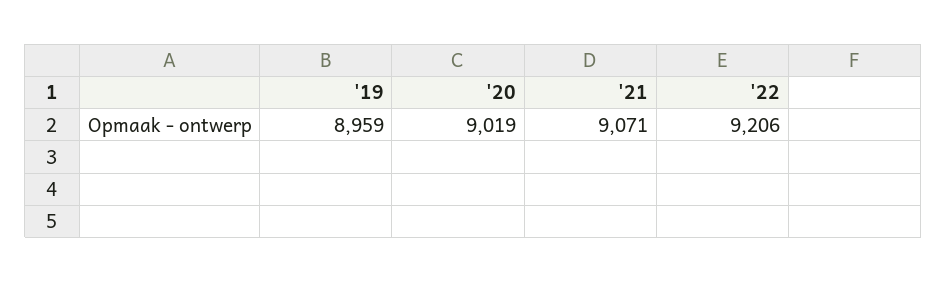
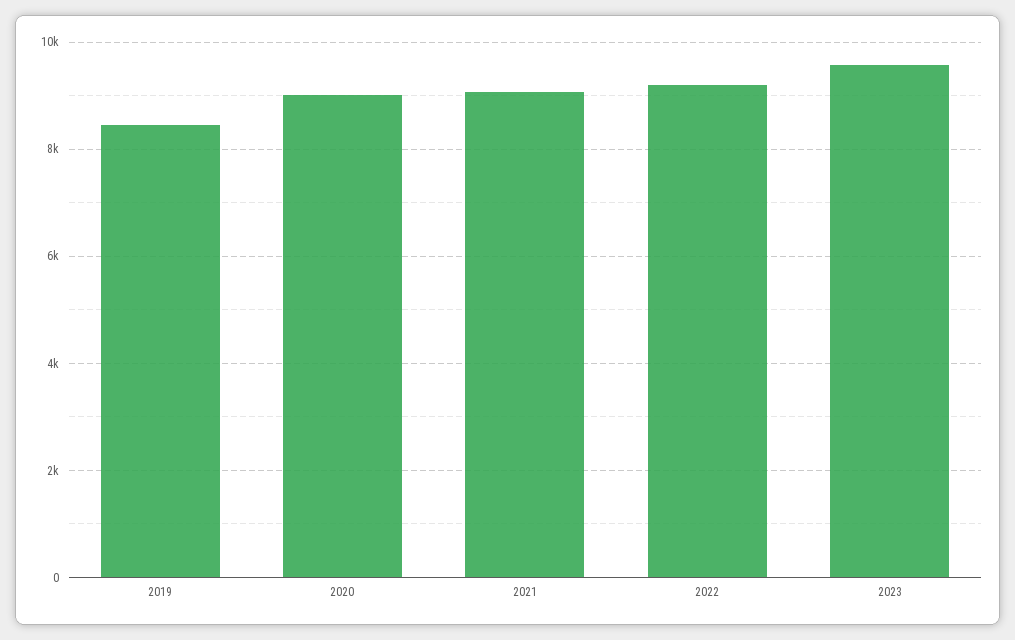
'19: 8959 -> 8400
2023: none -> 9600

